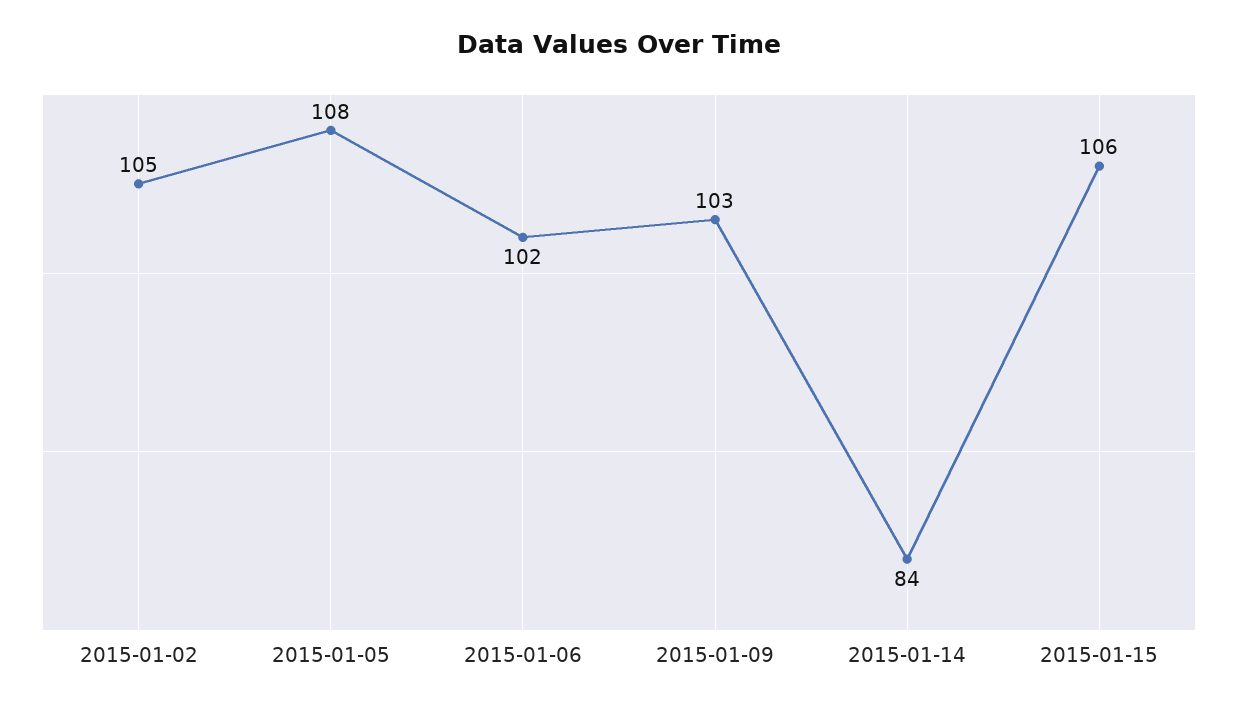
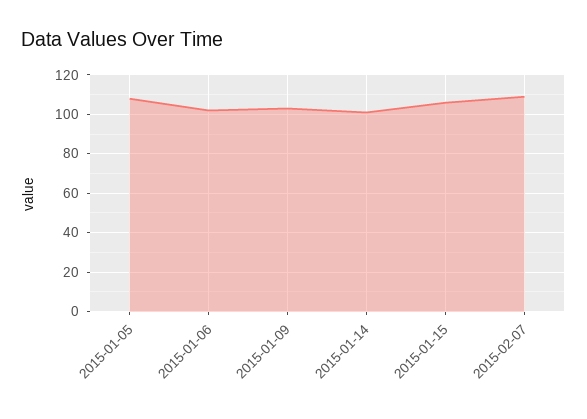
2015-01-02: 105 -> none
2015-01-14: 84 -> 100
2015-02-07: none -> 110

